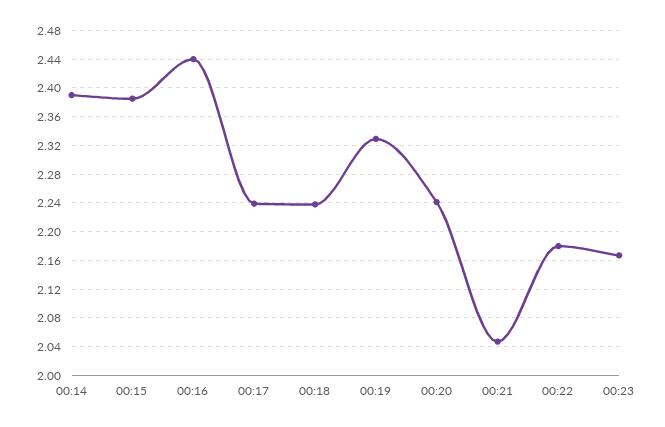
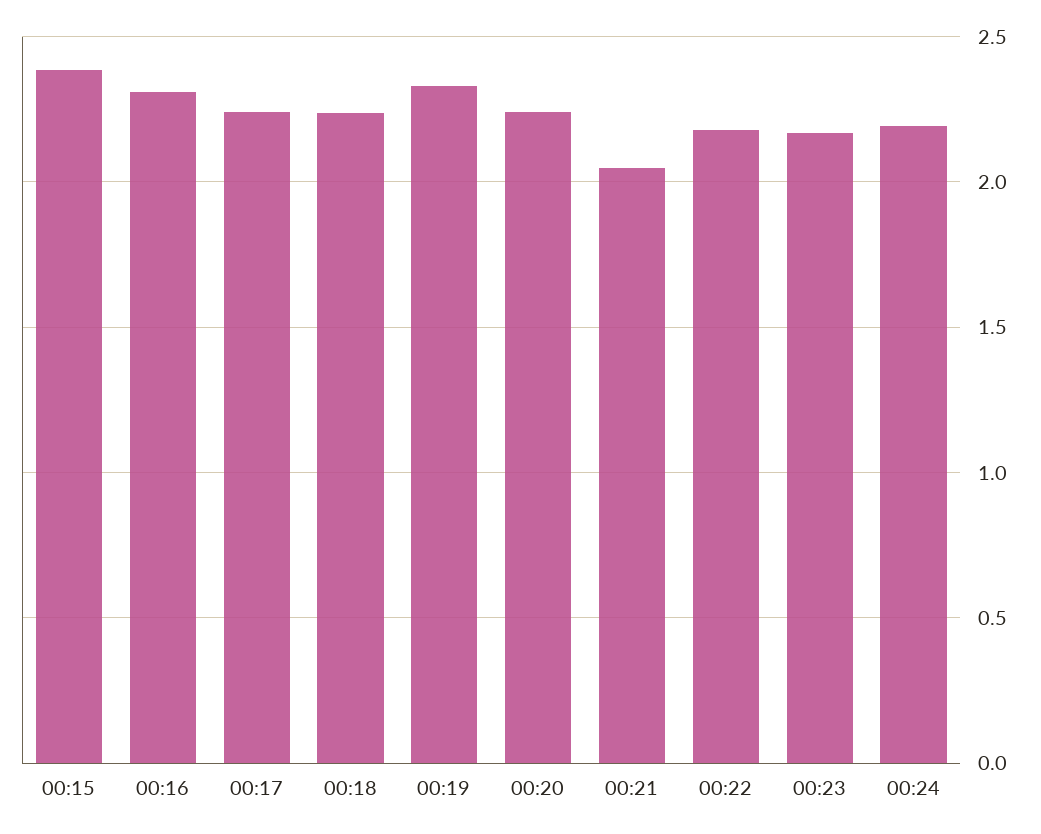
00:14: 2.39 -> none
00:16: 2.44 -> 2.3
00:24: none -> 2.2

